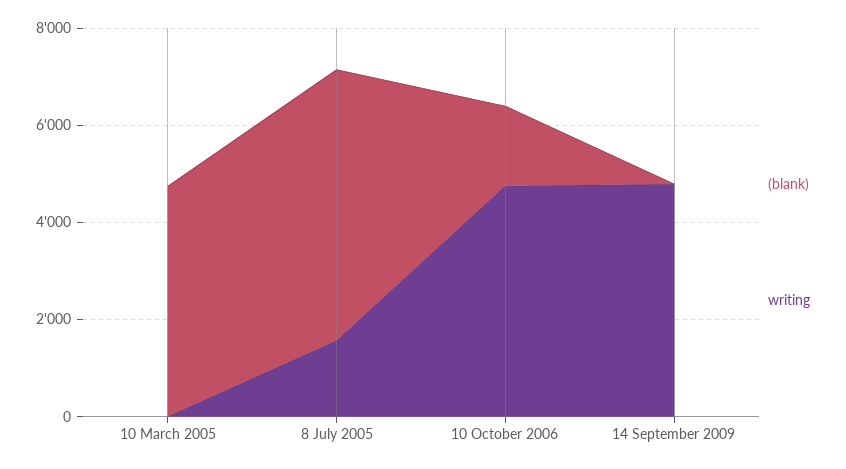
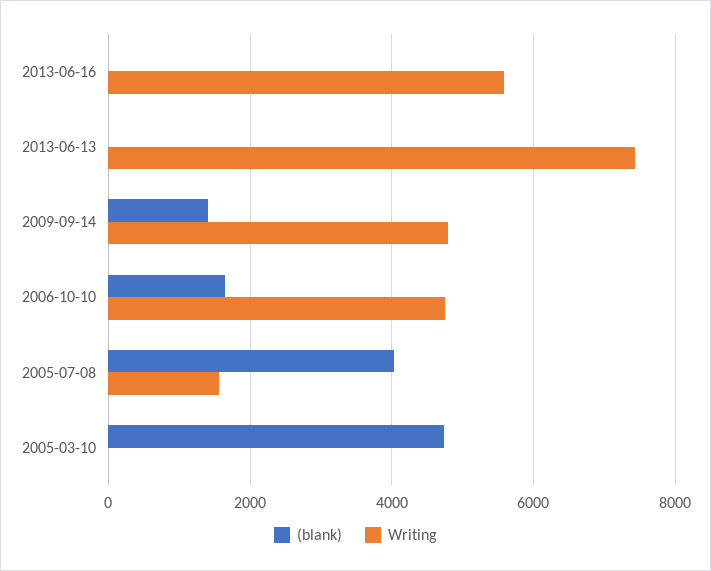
(blank), 8 July 2005: 5500 -> 4000
(blank), 14 September 2009: 0 -> 1400
(blank), 2013-06-16: none -> 0
writing, 2013-06-16: none -> 5600
(blank), 2013-06-13: none -> 0
writing, 2013-06-13: none -> 7400

